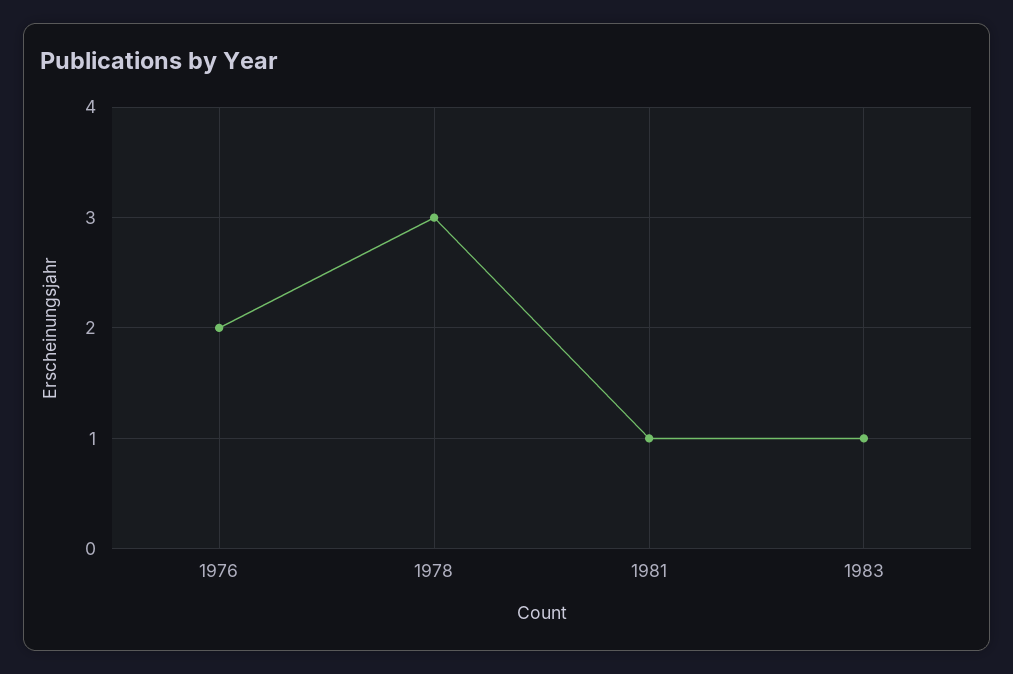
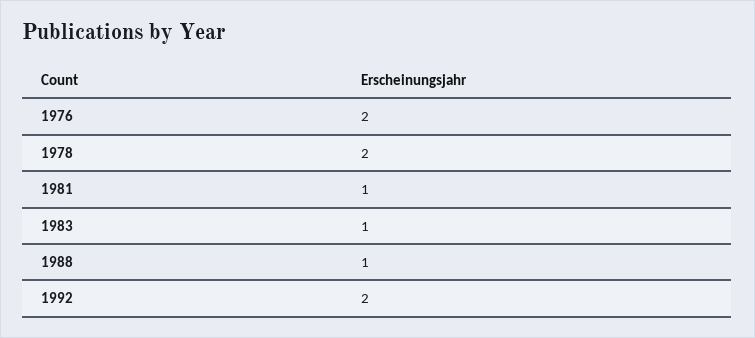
1978: 3 -> 2
1988: none -> 1
1992: none -> 2

